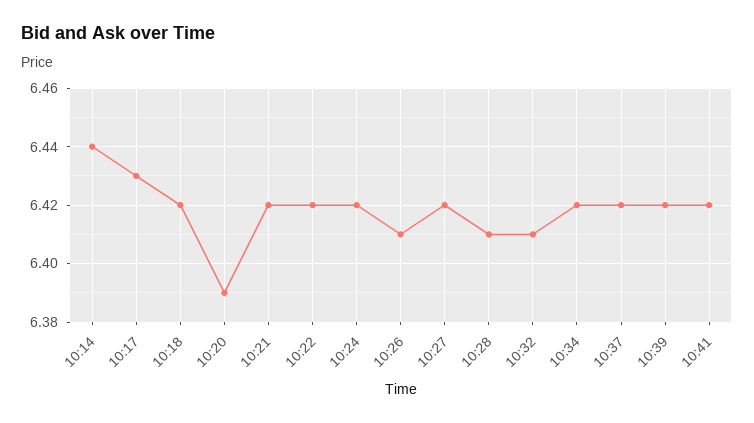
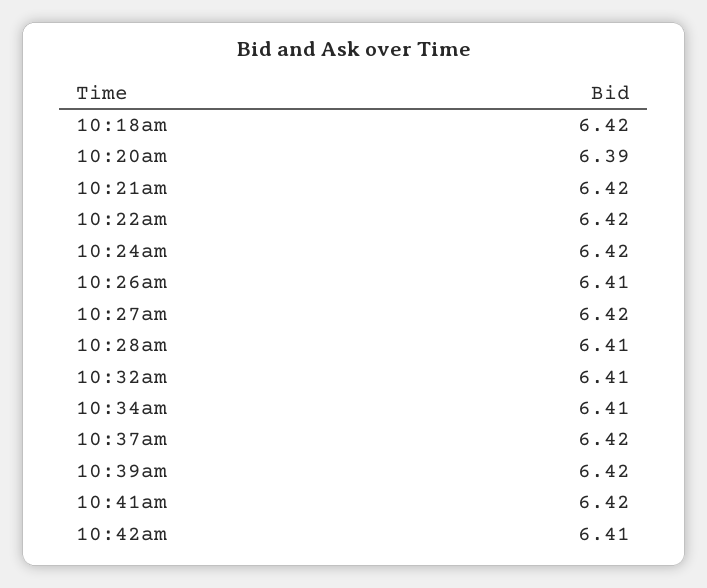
10:14: 6.44 -> none
10:17: 6.43 -> none
10:34: 6.42 -> 6.41
10:42am: none -> 6.41

